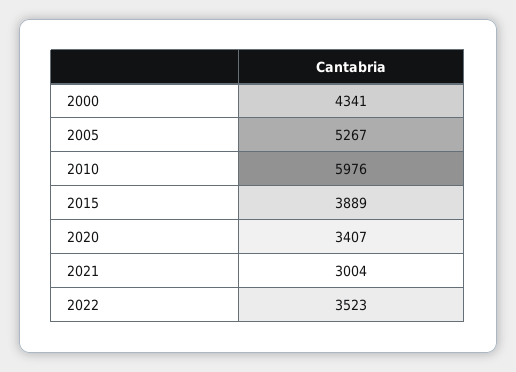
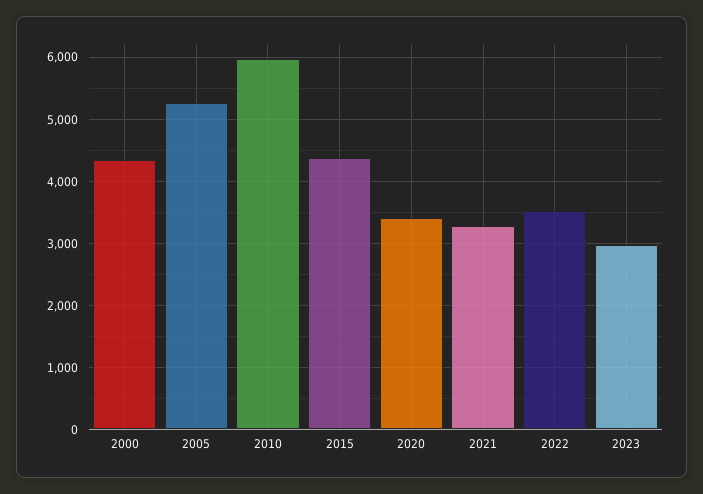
2015: 3889 -> 4400
2021: 3004 -> 3300
2023: none -> 3000

